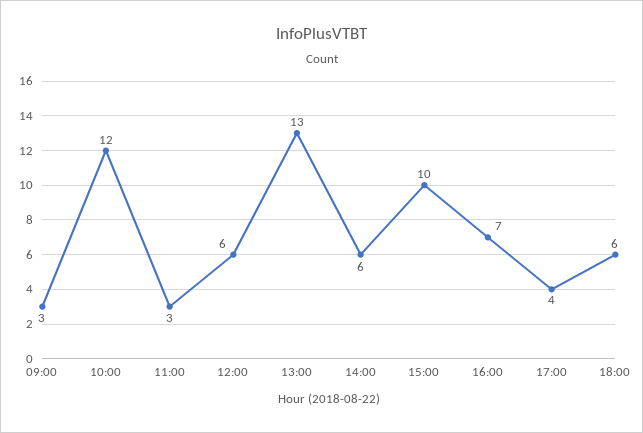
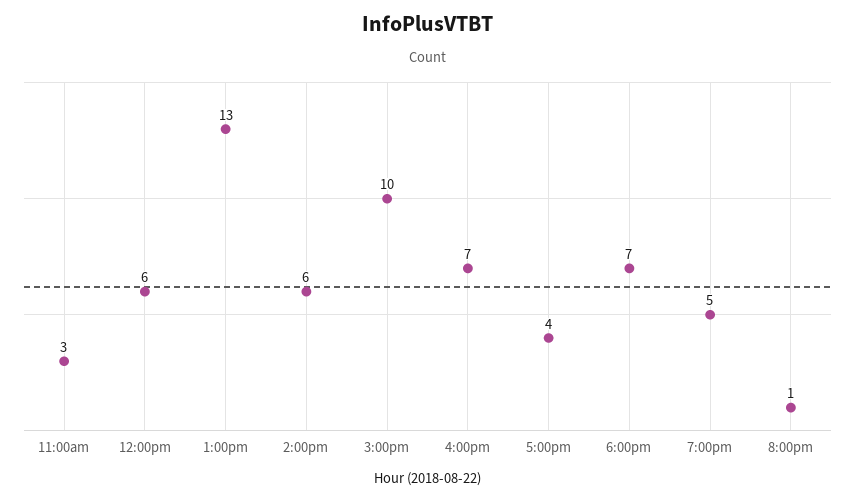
09:00: 3 -> none
10:00: 12 -> none
18:00: 6 -> 7
7:00pm: none -> 5
8:00pm: none -> 1

